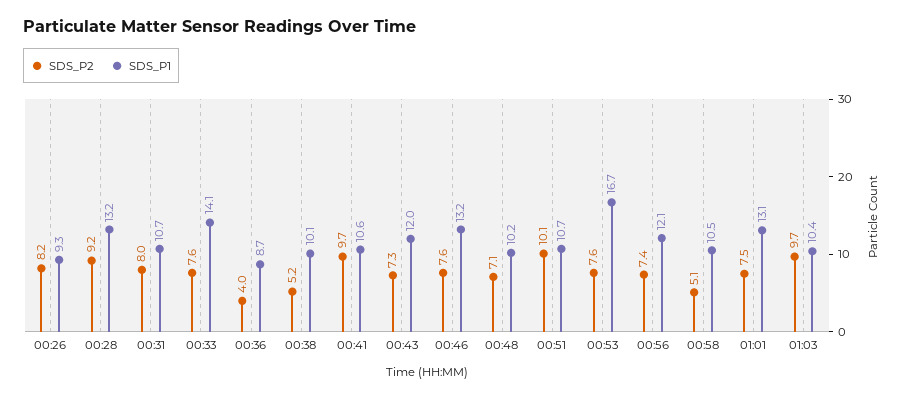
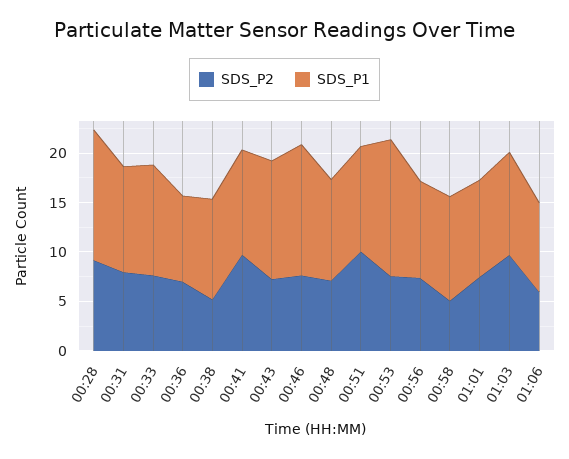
SDS_P2, 00:26: 8.2 -> none
SDS_P1, 00:26: 9.3 -> none
SDS_P1, 00:33: 14.1 -> 11
SDS_P2, 00:36: 4 -> 7
SDS_P1, 00:53: 16.7 -> 14
SDS_P1, 00:56: 12.1 -> 10
SDS_P1, 01:01: 13.1 -> 10
SDS_P2, 01:06: none -> 6
SDS_P1, 01:06: none -> 9

